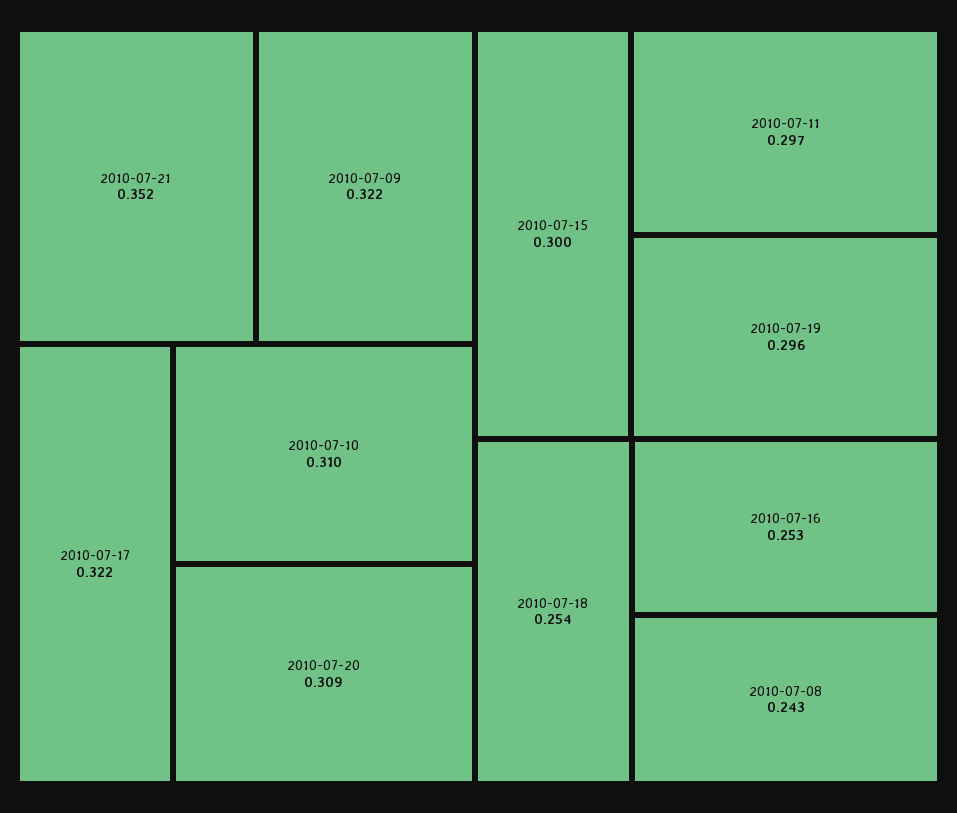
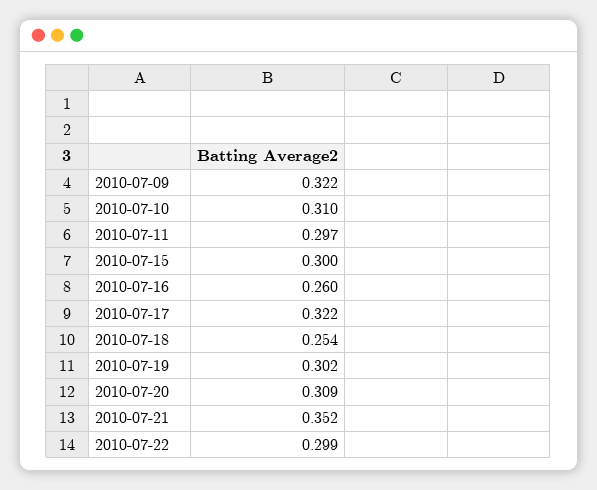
2010-07-19: 0.296 -> 0.302
2010-07-16: 0.253 -> 0.26
2010-07-08: 0.243 -> none
2010-07-22: none -> 0.299

